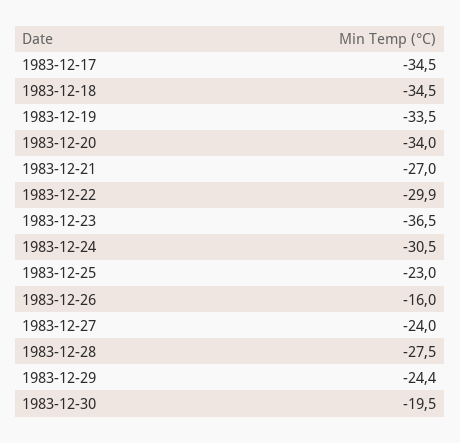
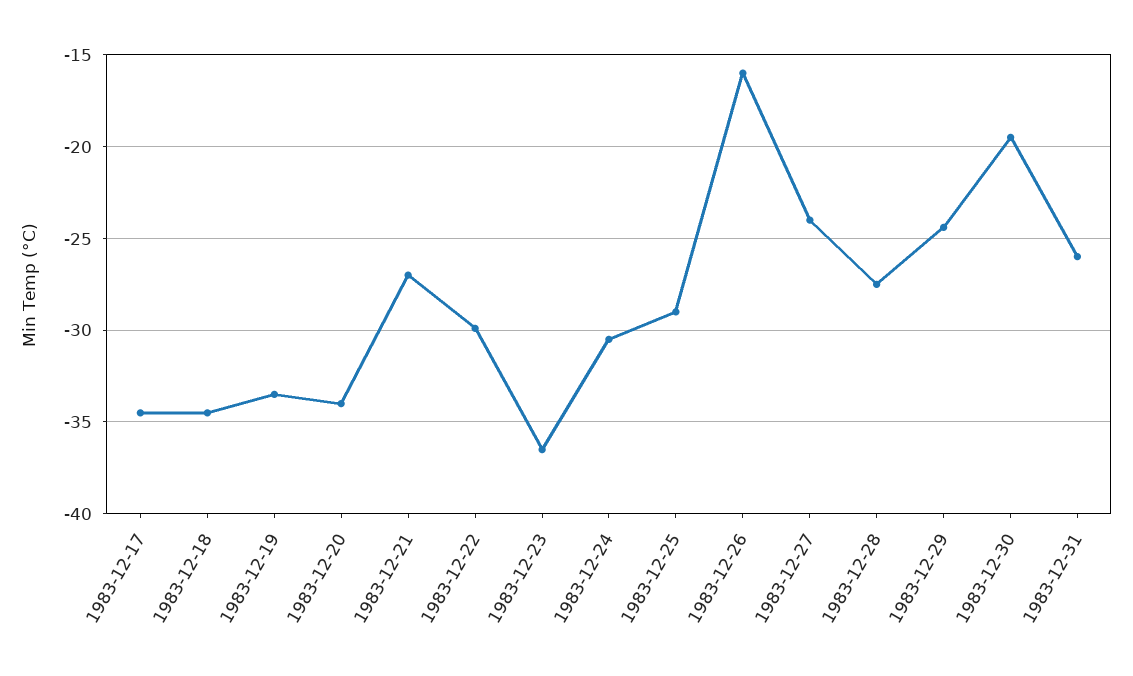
1983-12-25: -23 -> -29
1983-12-31: none -> -26

